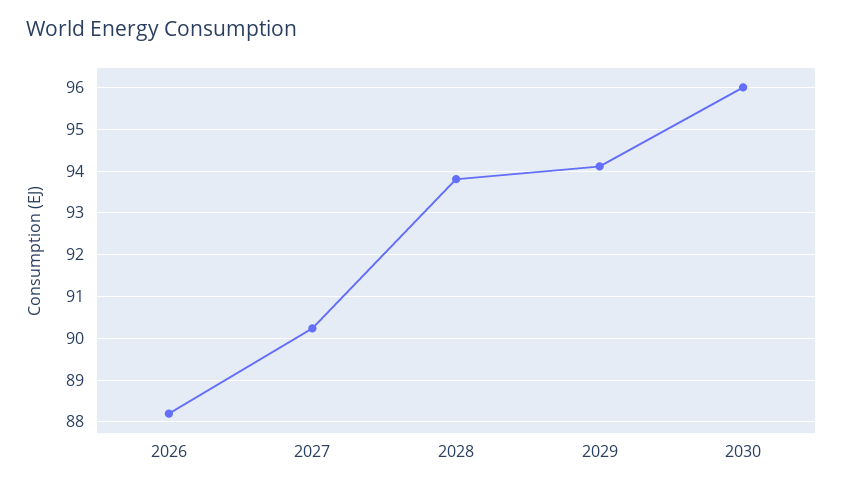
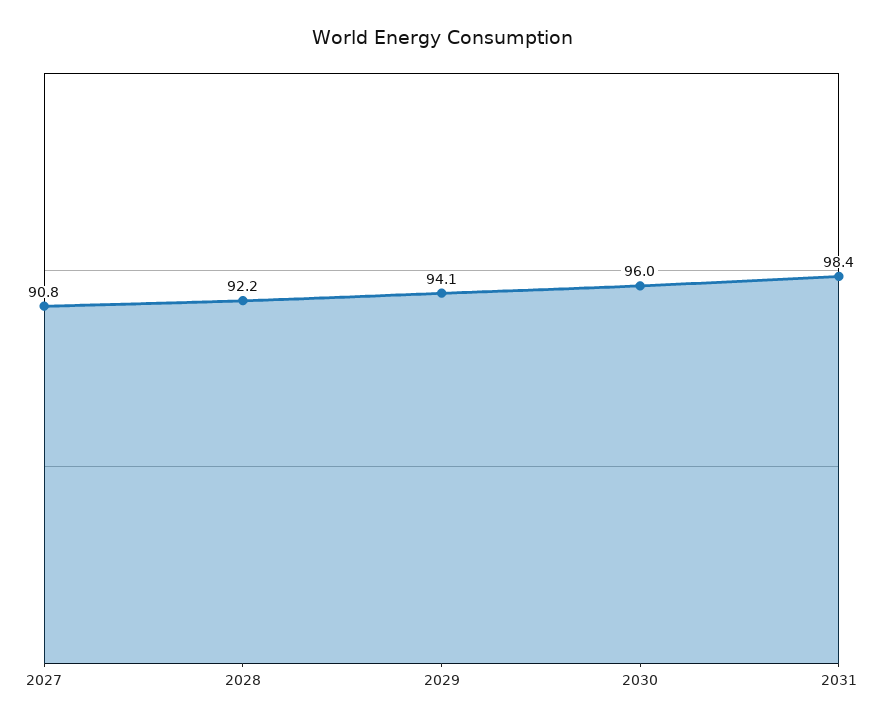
2026: 88.2 -> none
2027: 90.2 -> 90.8
2028: 93.8 -> 92.2
2031: none -> 98.4

